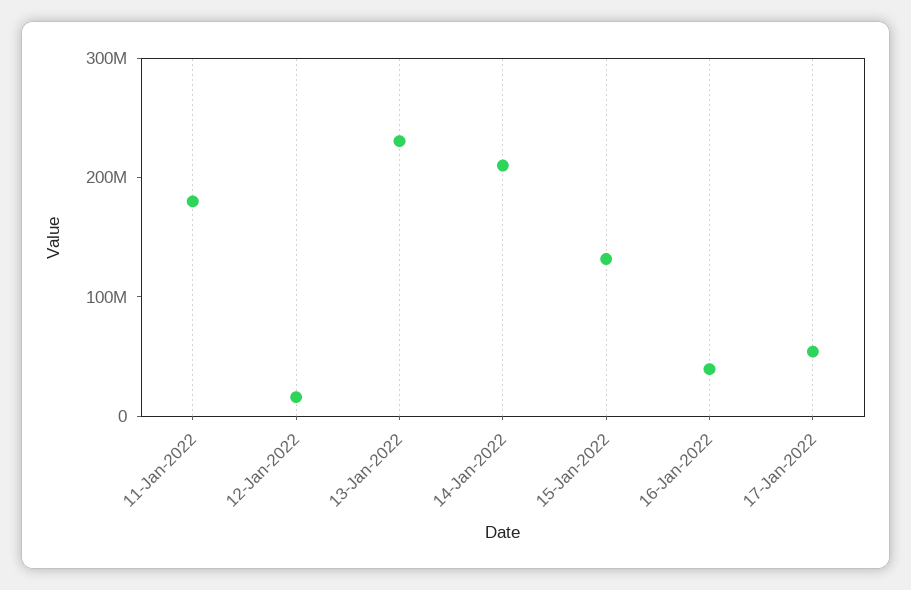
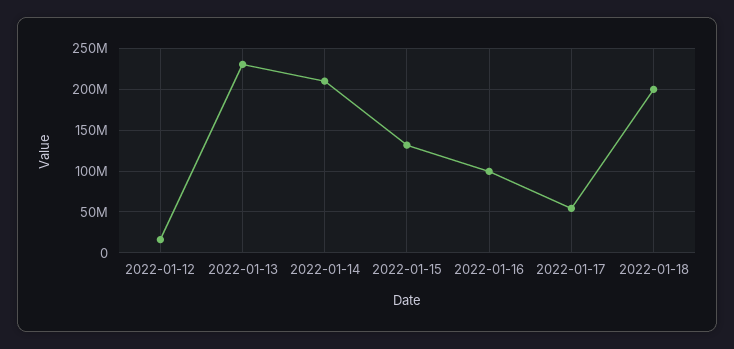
11-Jan-2022: 180000000 -> none
16-Jan-2022: 40000000 -> 100000000
2022-01-18: none -> 200000000

